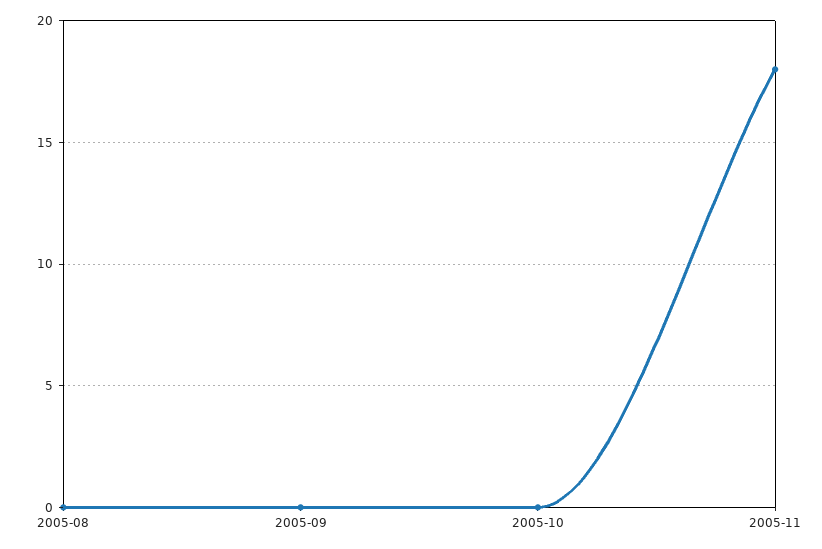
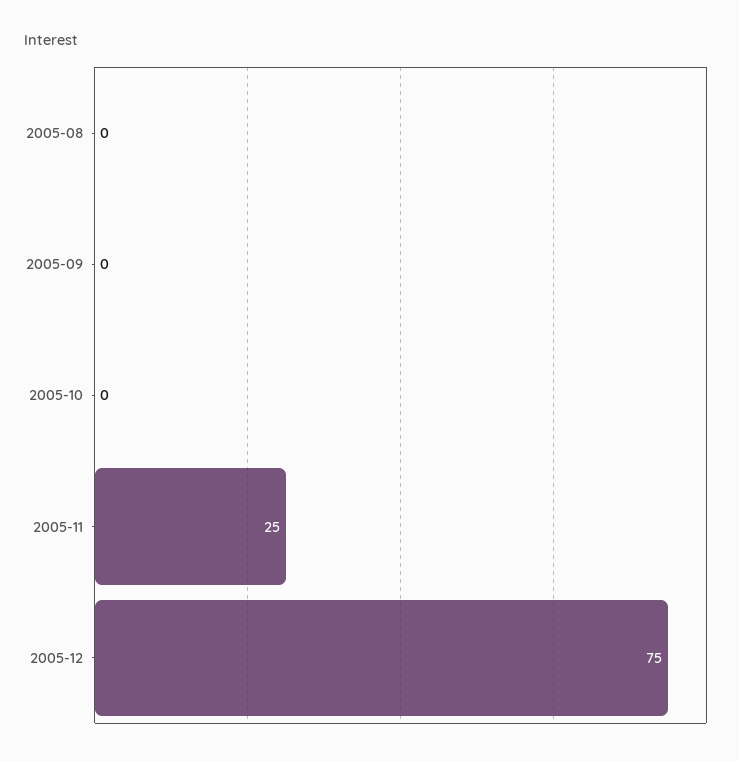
2005-11: 18 -> 25
2005-12: none -> 75

